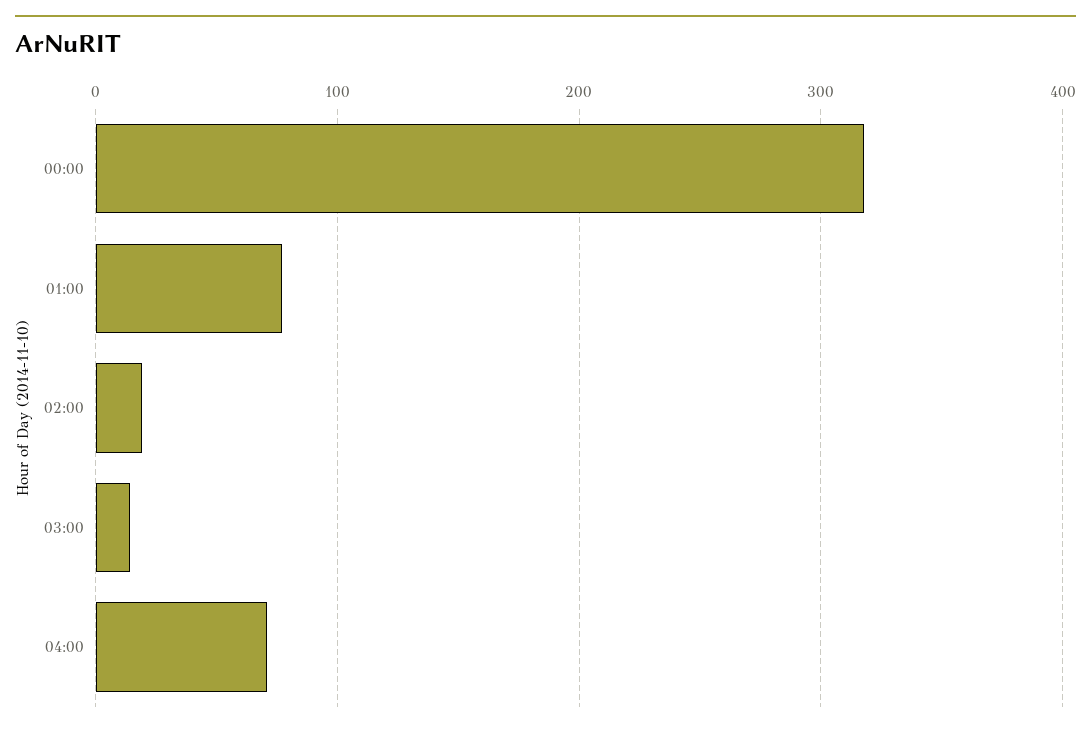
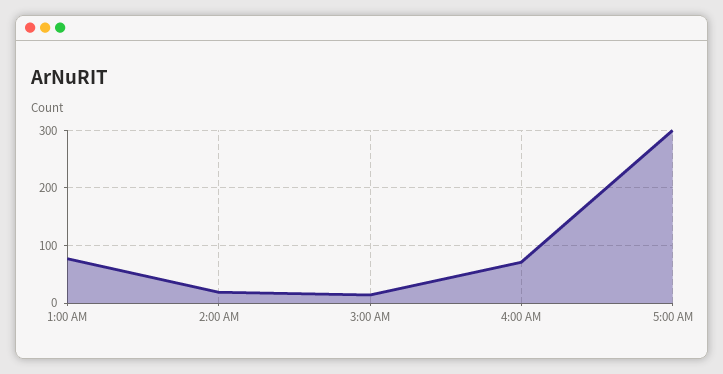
00:00: 320 -> none
5:00 AM: none -> 300

